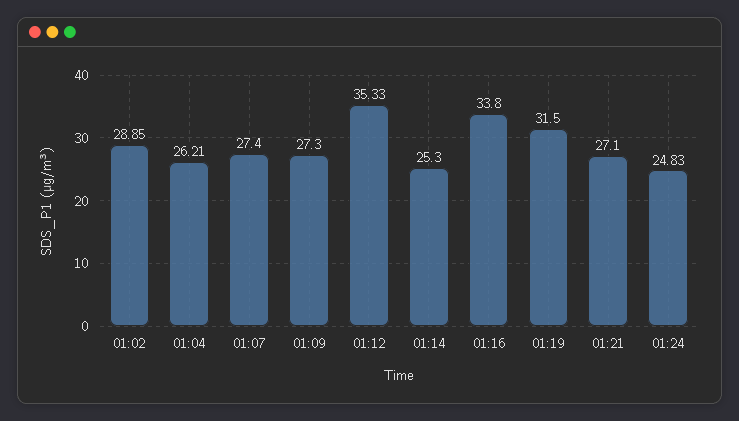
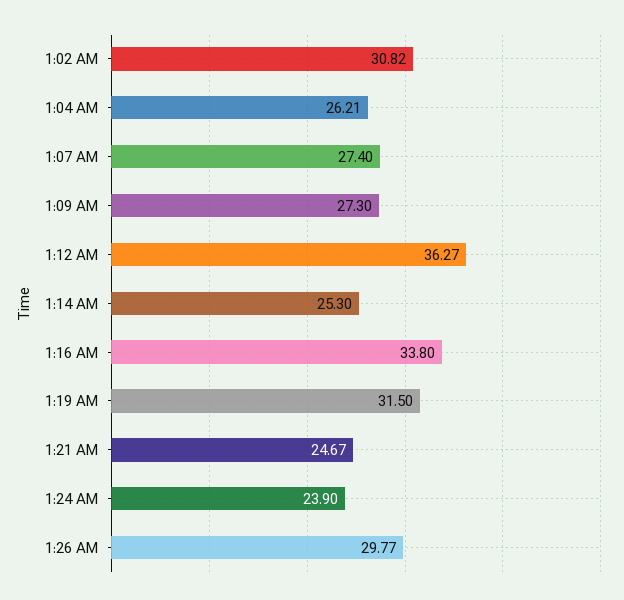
01:02: 28.85 -> 30.82
01:12: 35.33 -> 36.27
01:21: 27.1 -> 24.67
01:24: 24.83 -> 23.9
1:26 AM: none -> 29.77

